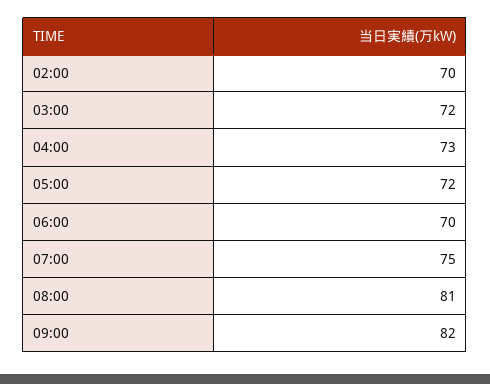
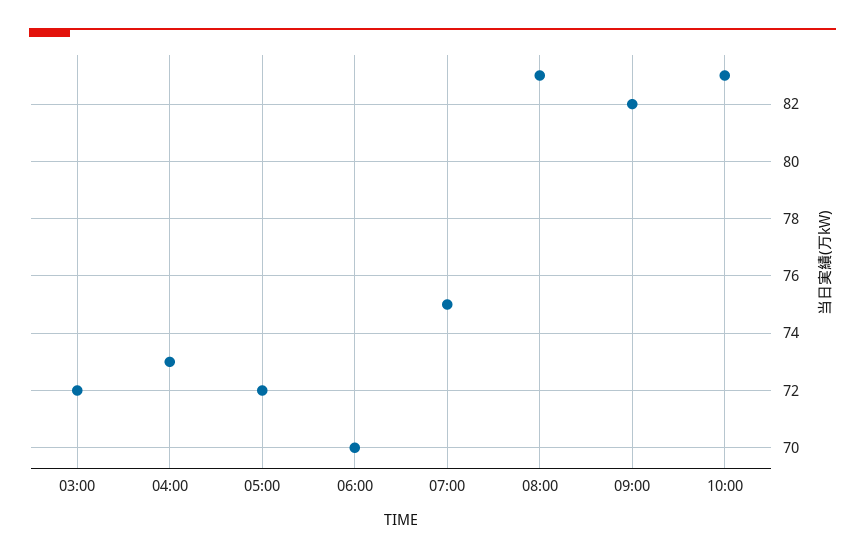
02:00: 70 -> none
08:00: 81 -> 83
10:00: none -> 83

